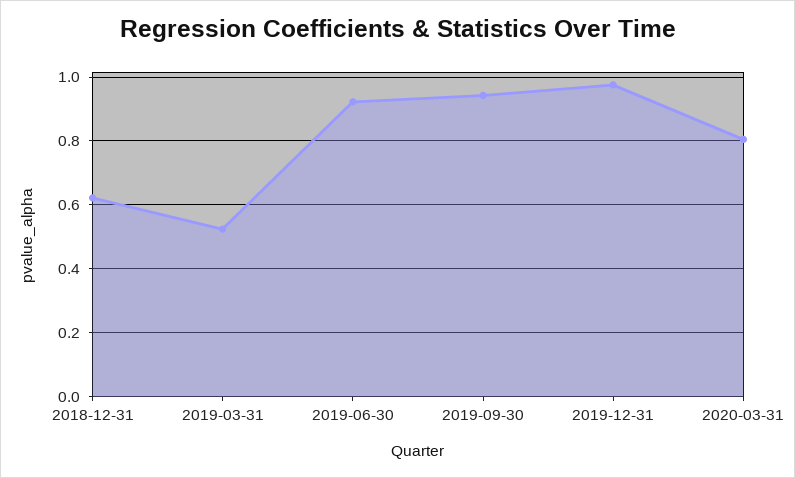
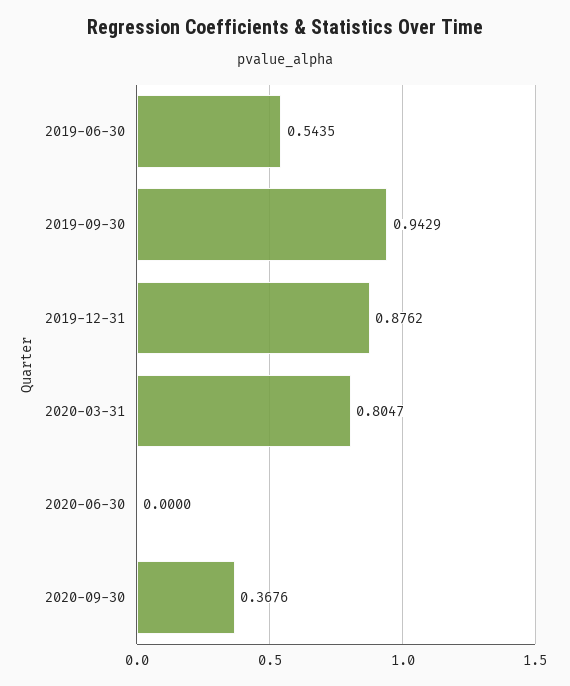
2018-12-31: 0.62 -> none
2019-03-31: 0.52 -> none
2019-06-30: 0.92 -> 0.5435
2019-12-31: 0.98 -> 0.8762
2020-06-30: none -> 0
2020-09-30: none -> 0.3676

